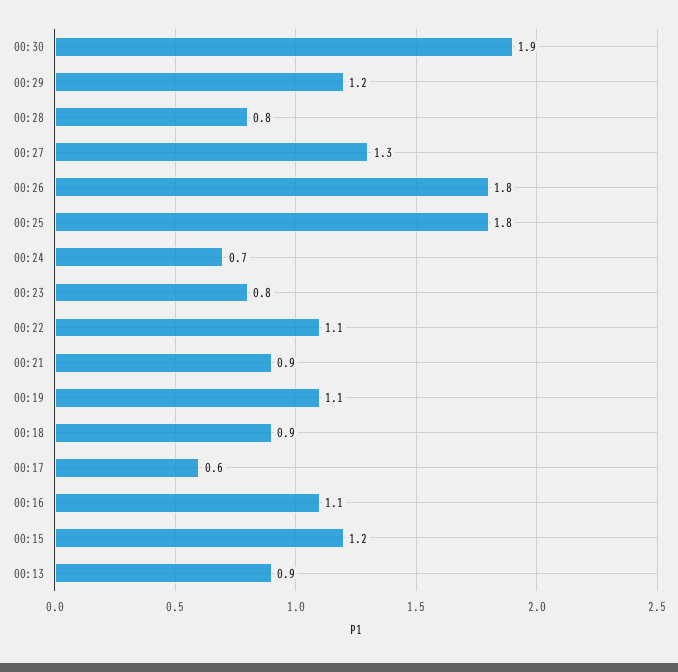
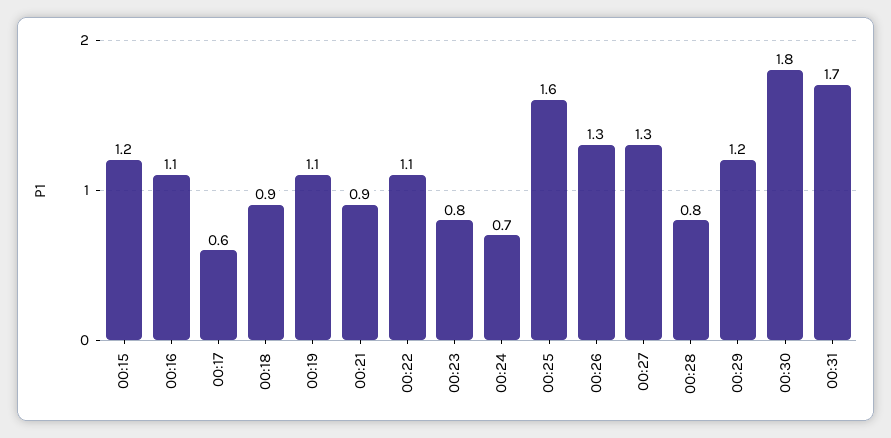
00:30: 1.9 -> 1.8
00:26: 1.8 -> 1.3
00:25: 1.8 -> 1.6
00:13: 0.9 -> none
00:31: none -> 1.7

